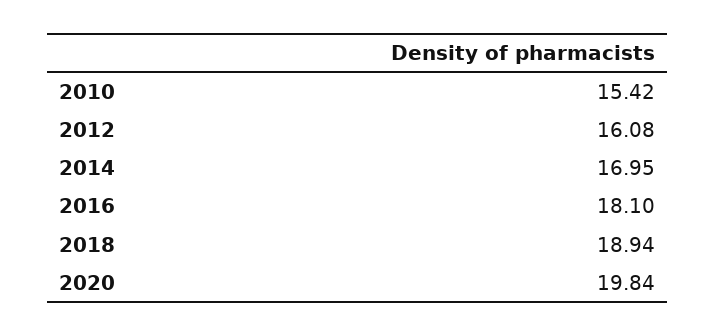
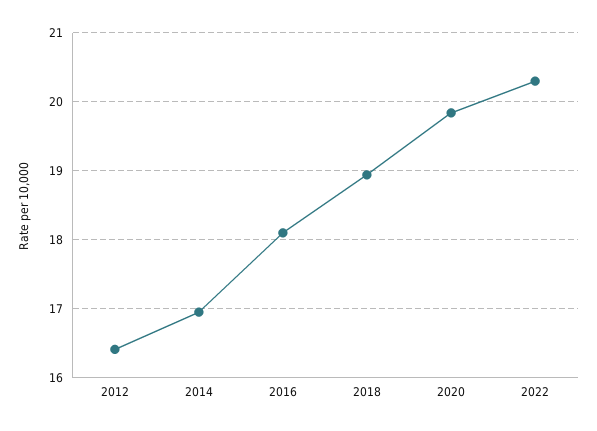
2010: 15.42 -> none
2012: 16.08 -> 16.4
2022: none -> 20.3

